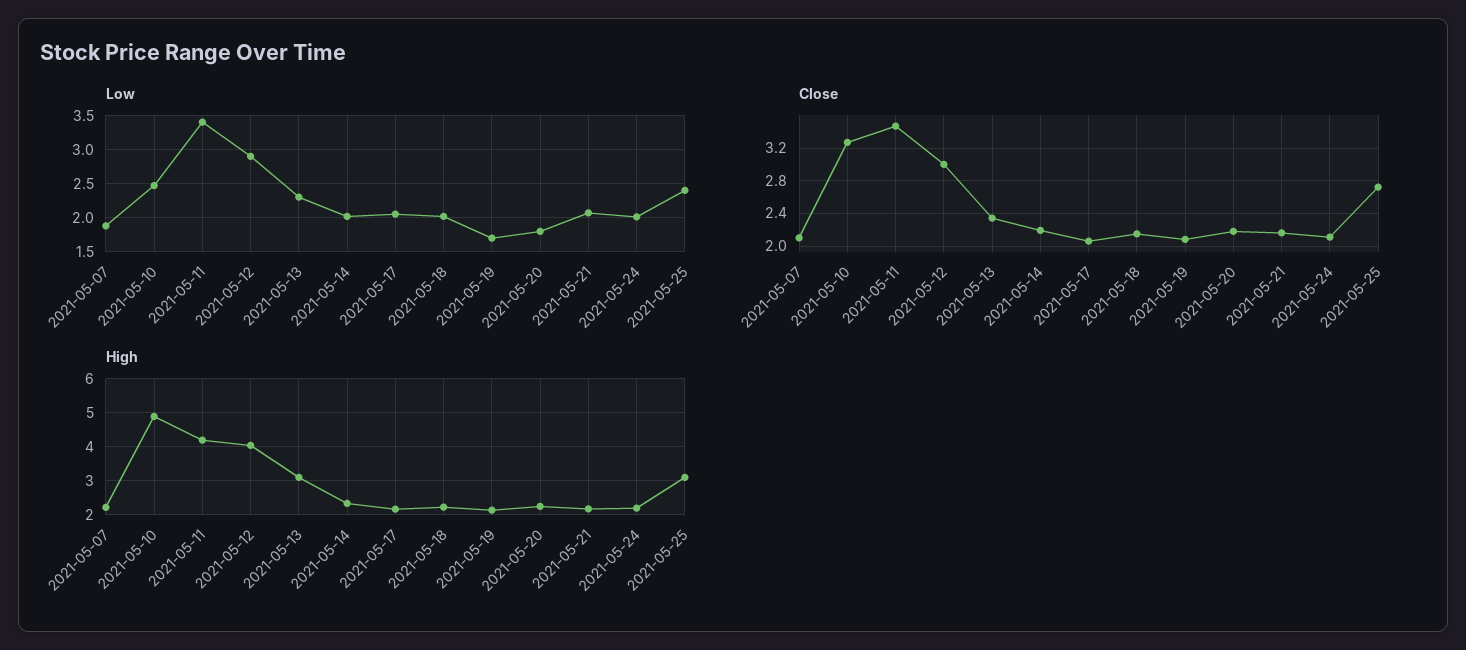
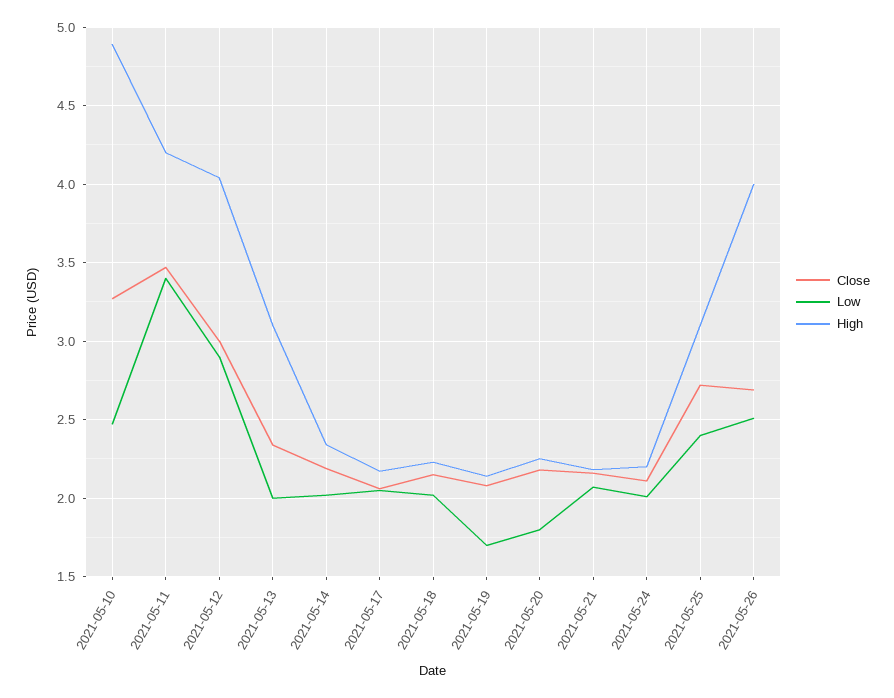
Low, 2021-05-07: 1.9 -> none
Low, 2021-05-13: 2.3 -> 2
Close, 2021-05-07: 2.1 -> none
High, 2021-05-07: 2.2 -> none
Close, 2021-05-26: none -> 2.7
Low, 2021-05-26: none -> 2.5
High, 2021-05-26: none -> 4

